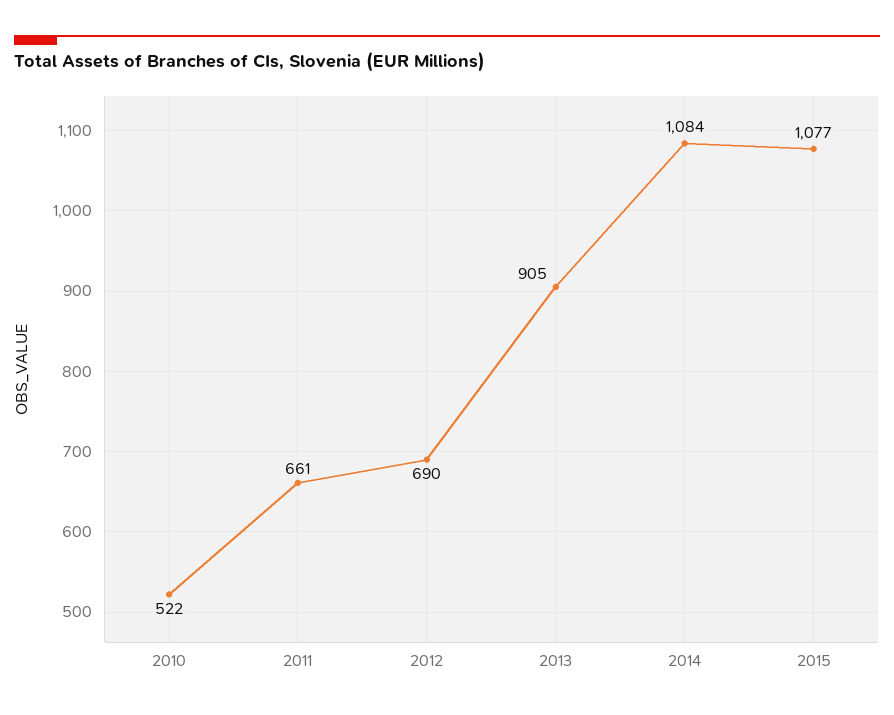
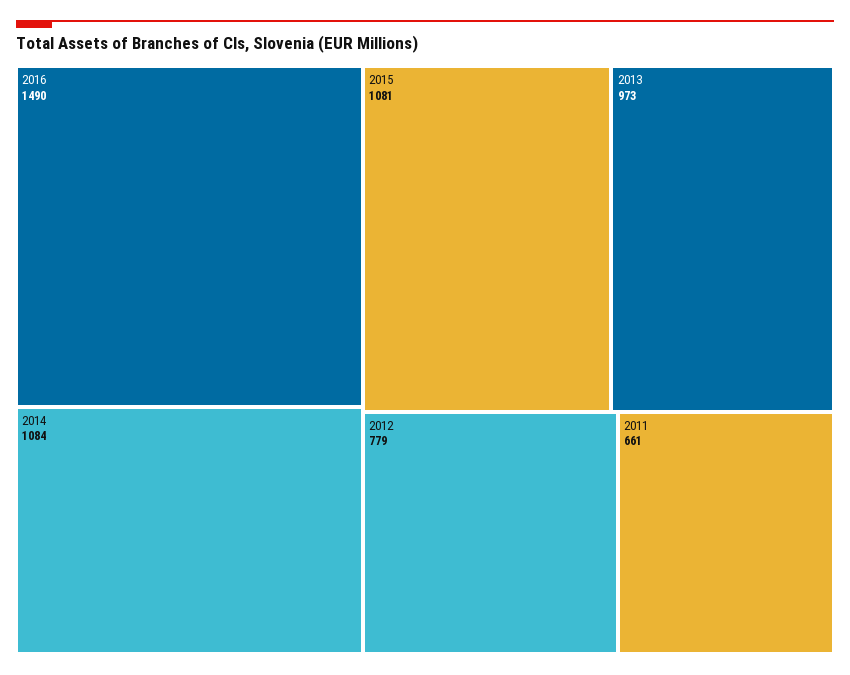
2010: 522 -> none
2012: 690 -> 779
2013: 905 -> 973
2015: 1077 -> 1081
2016: none -> 1490

